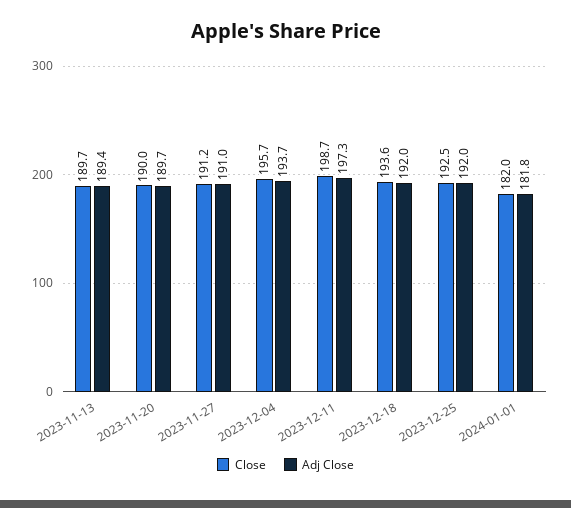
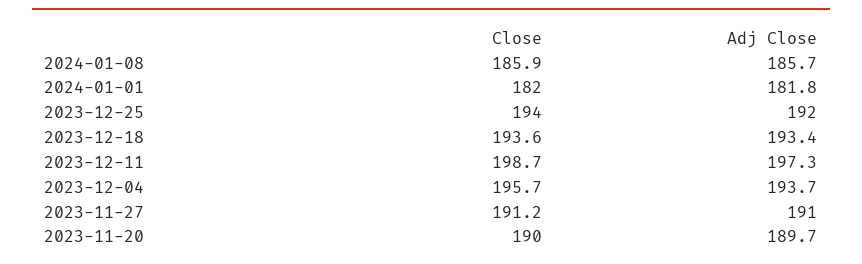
Close, 2023-11-13: 189.7 -> none
Adj Close, 2023-11-13: 189.4 -> none
Adj Close, 2023-12-18: 192 -> 193.4
Close, 2023-12-25: 192.5 -> 194
Close, 2024-01-08: none -> 185.9
Adj Close, 2024-01-08: none -> 185.7

